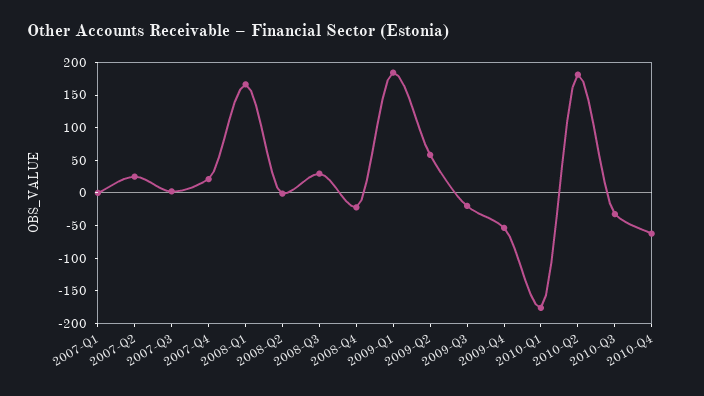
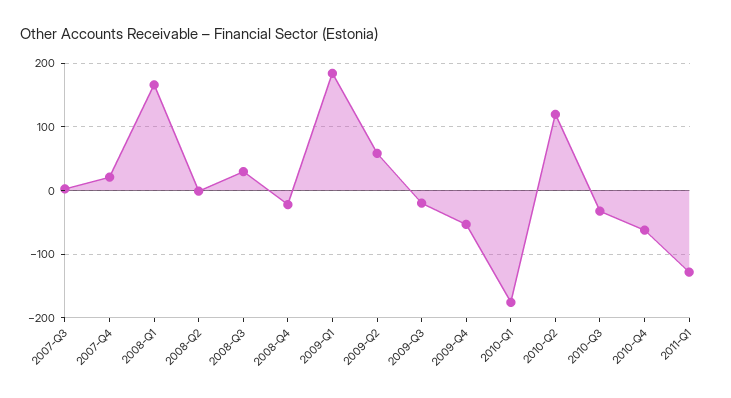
2007-Q1: 0 -> none
2007-Q2: 25 -> none
2010-Q2: 175 -> 120
2011-Q1: none -> -130

